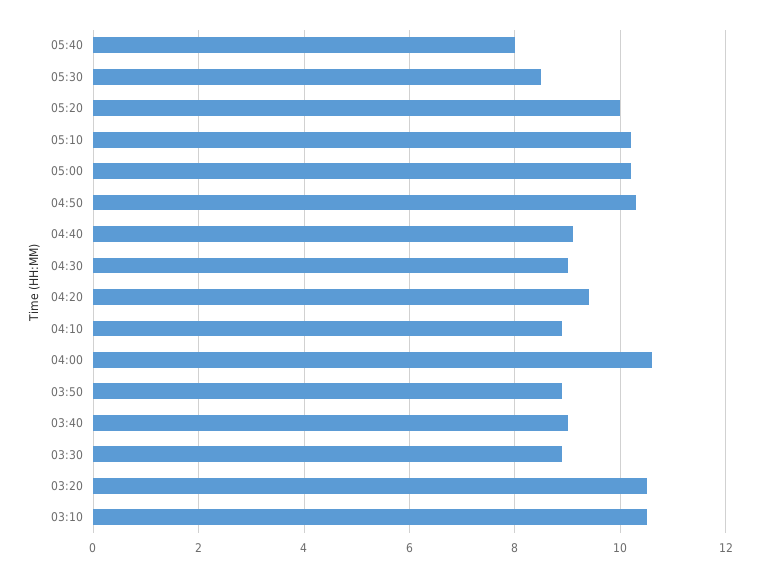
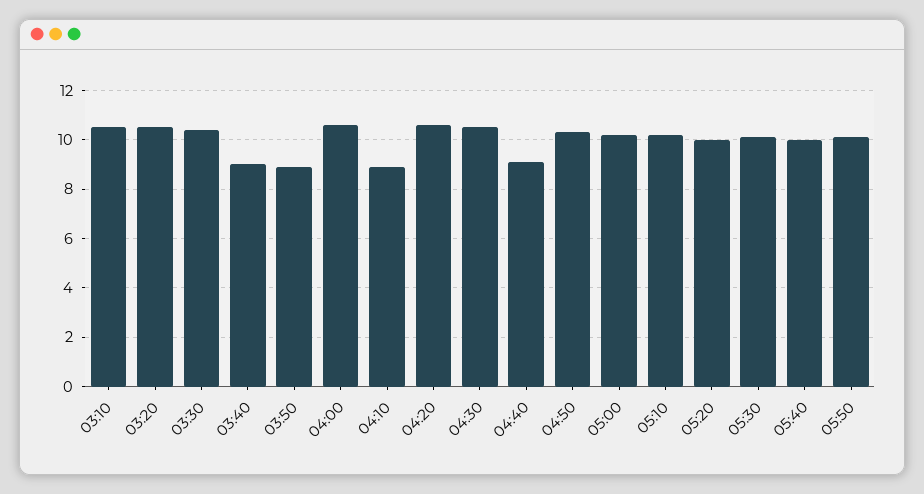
05:40: 8 -> 10
05:30: 8.5 -> 10
04:30: 9 -> 10.5
04:20: 9.5 -> 10.5
03:30: 9 -> 10.5
05:50: none -> 10

